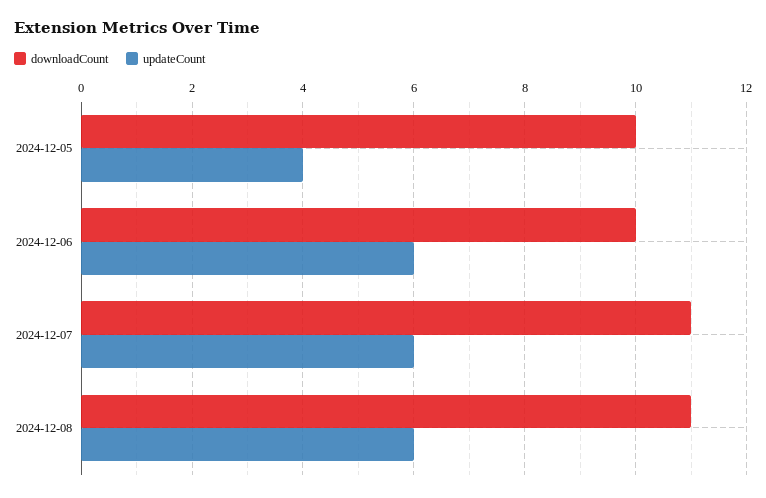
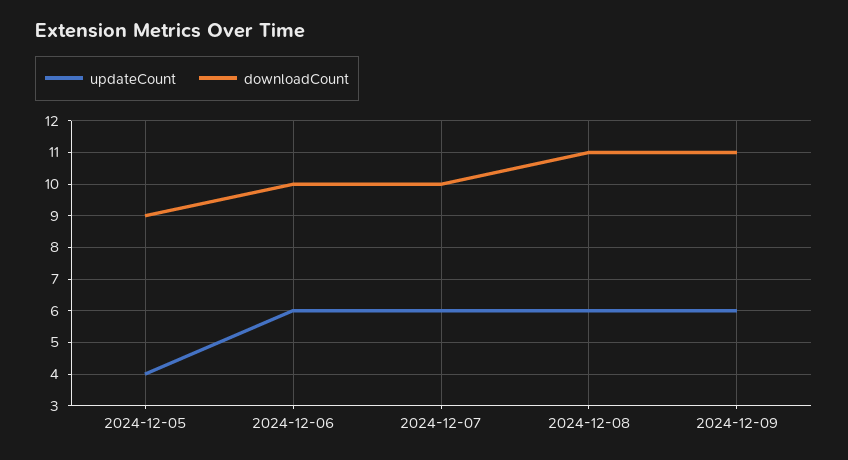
downloadCount, 2024-12-05: 10 -> 9
downloadCount, 2024-12-07: 11 -> 10
updateCount, 2024-12-09: none -> 6
downloadCount, 2024-12-09: none -> 11

